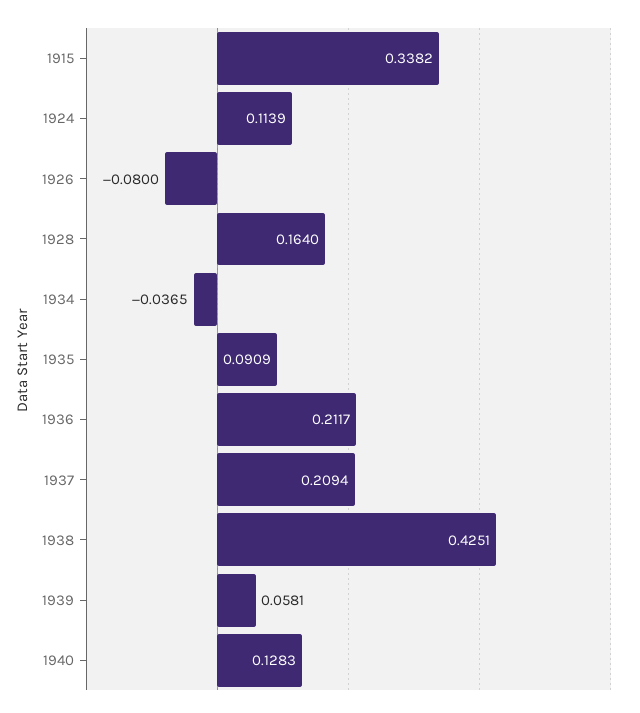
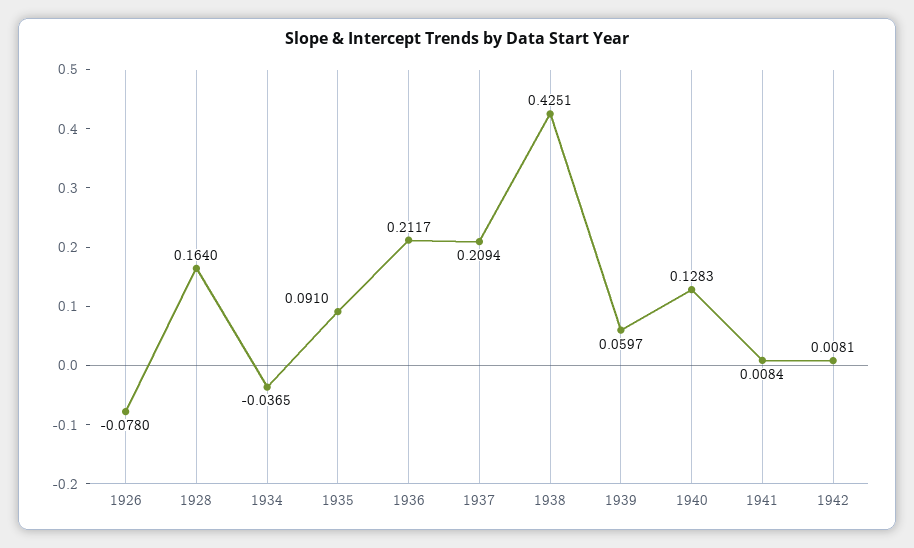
1915: 0.3382 -> none
1924: 0.1139 -> none
1926: -0.08 -> -0.078
1935: 0.0909 -> 0.091
1939: 0.0581 -> 0.0597
1941: none -> 0.0084
1942: none -> 0.0081

